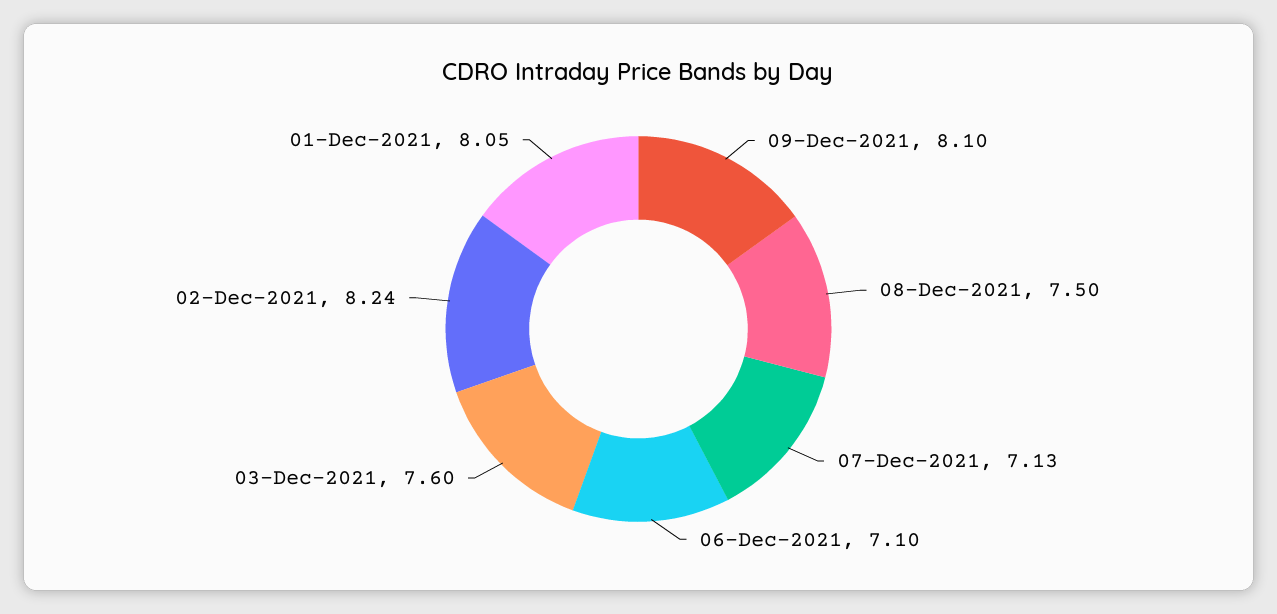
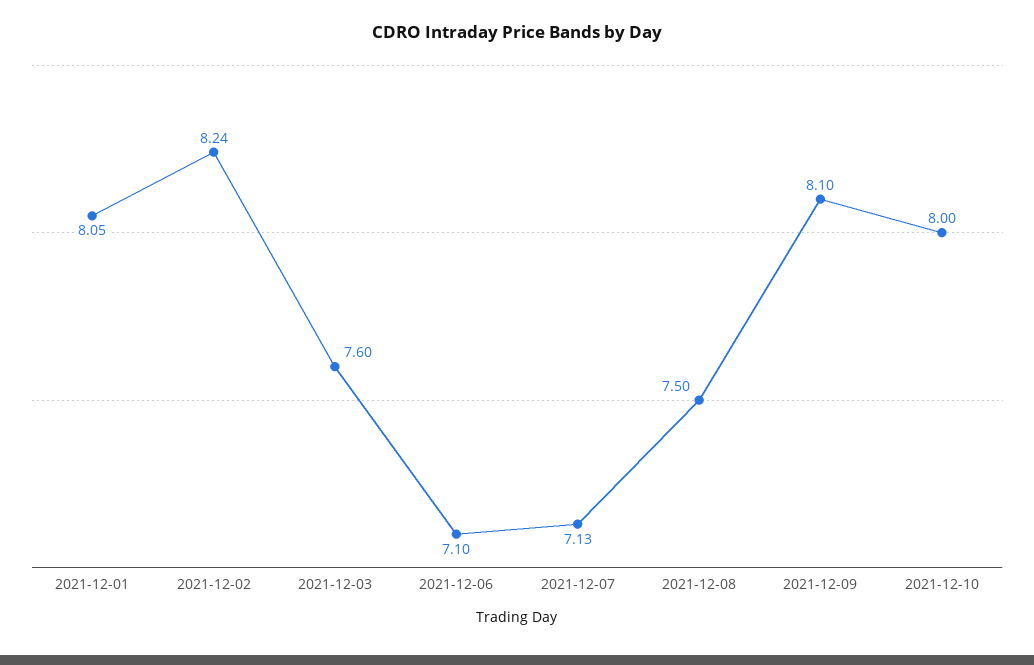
2021-12-10: none -> 8

